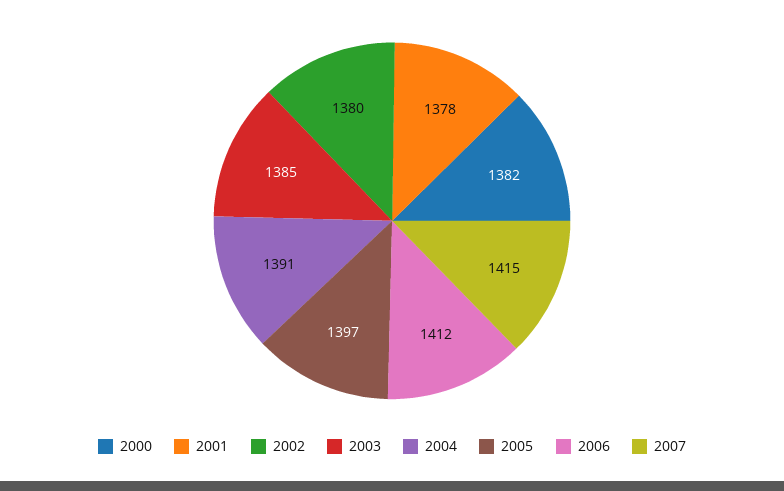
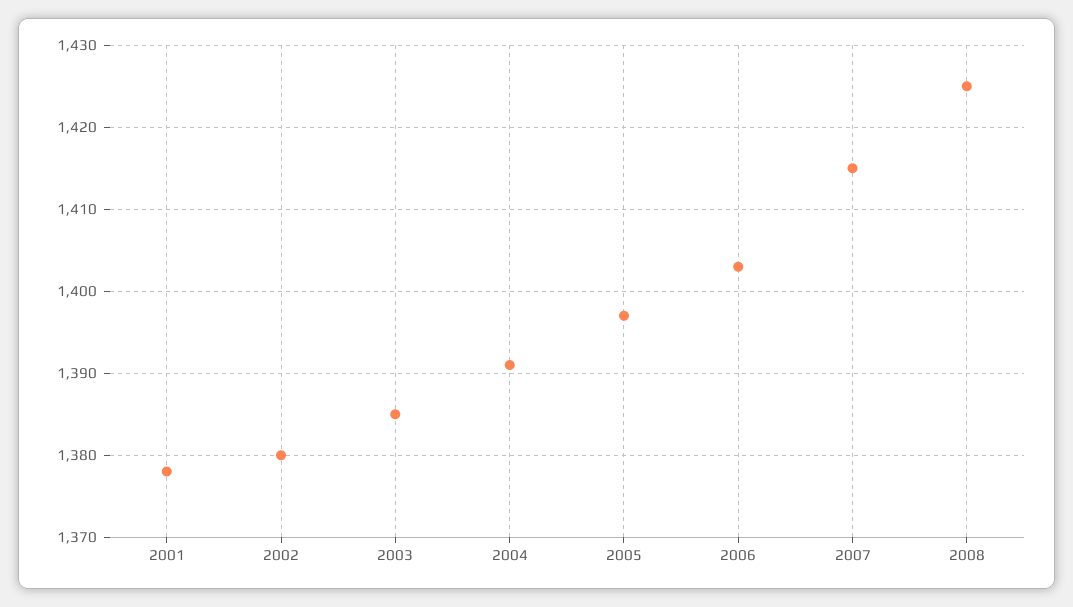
2000: 1382 -> none
2006: 1412 -> 1403
2008: none -> 1425

